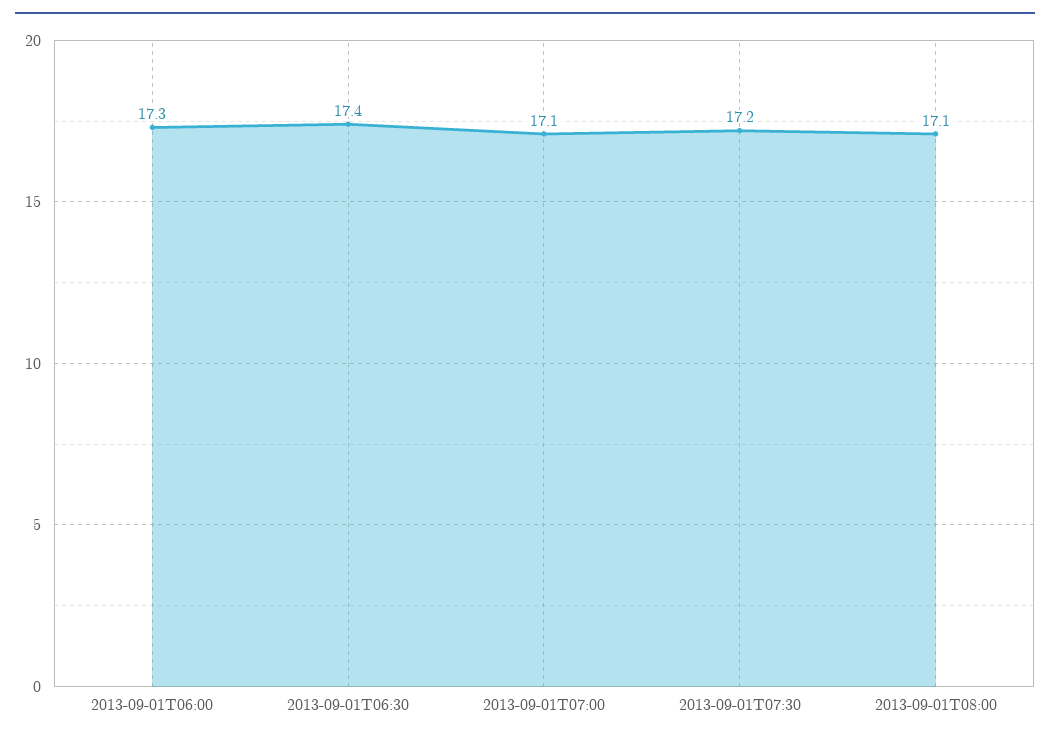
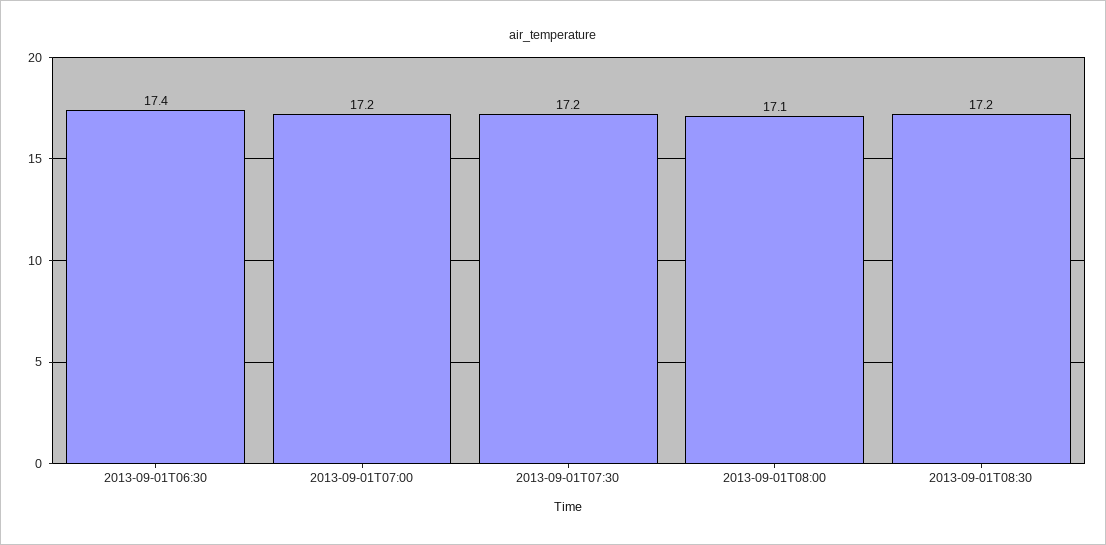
2013-09-01T06:00: 17.3 -> none
2013-09-01T07:00: 17.1 -> 17.2
2013-09-01T08:30: none -> 17.2

